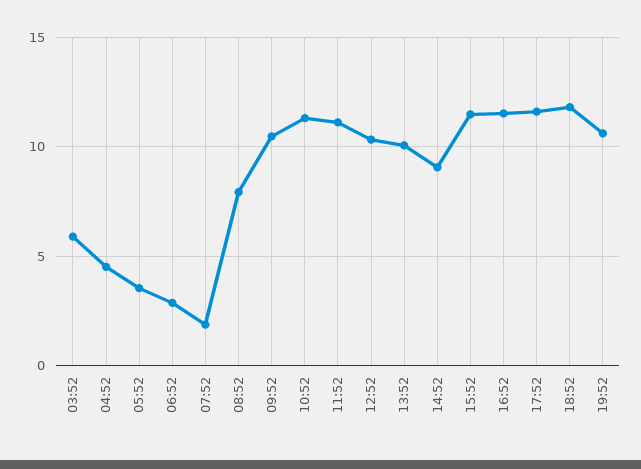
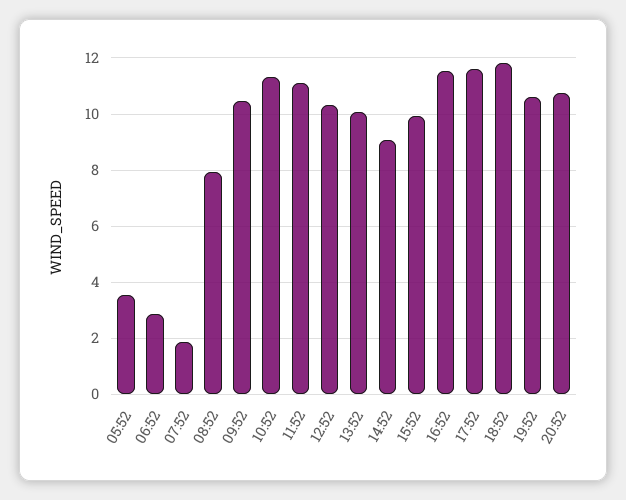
03:52: 6 -> none
04:52: 4.5 -> none
15:52: 11.5 -> 10
20:52: none -> 10.75

